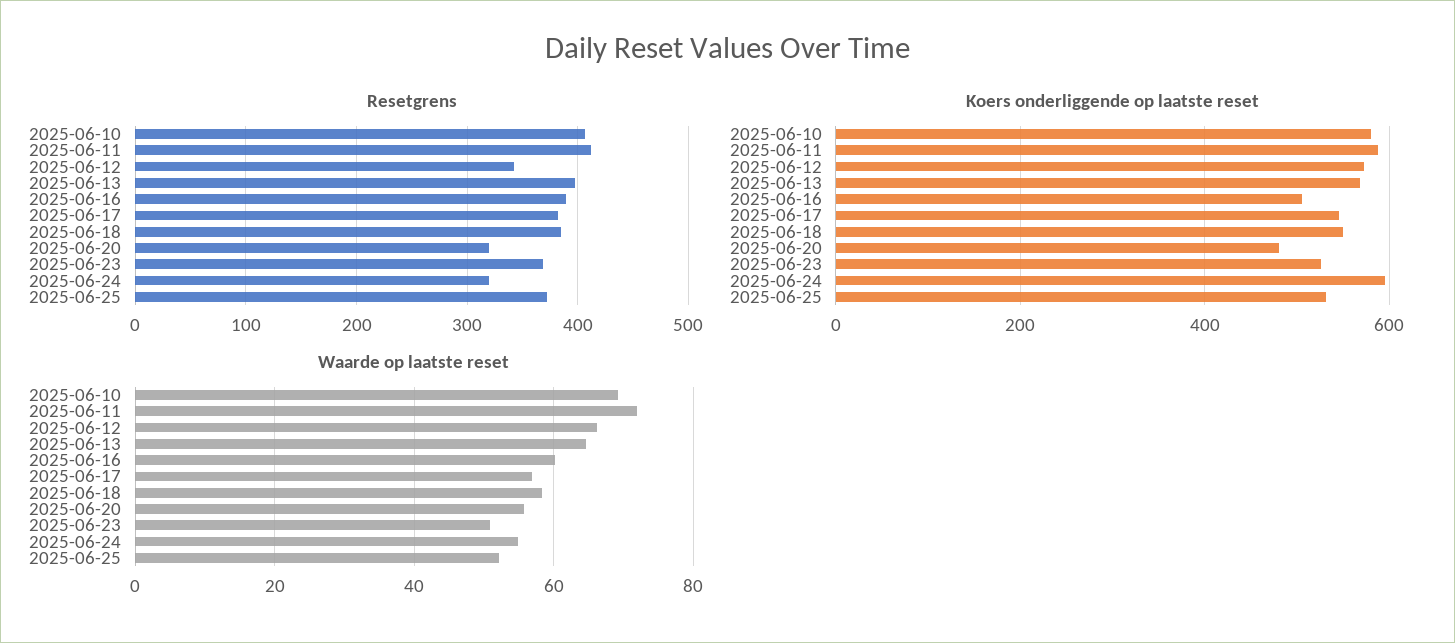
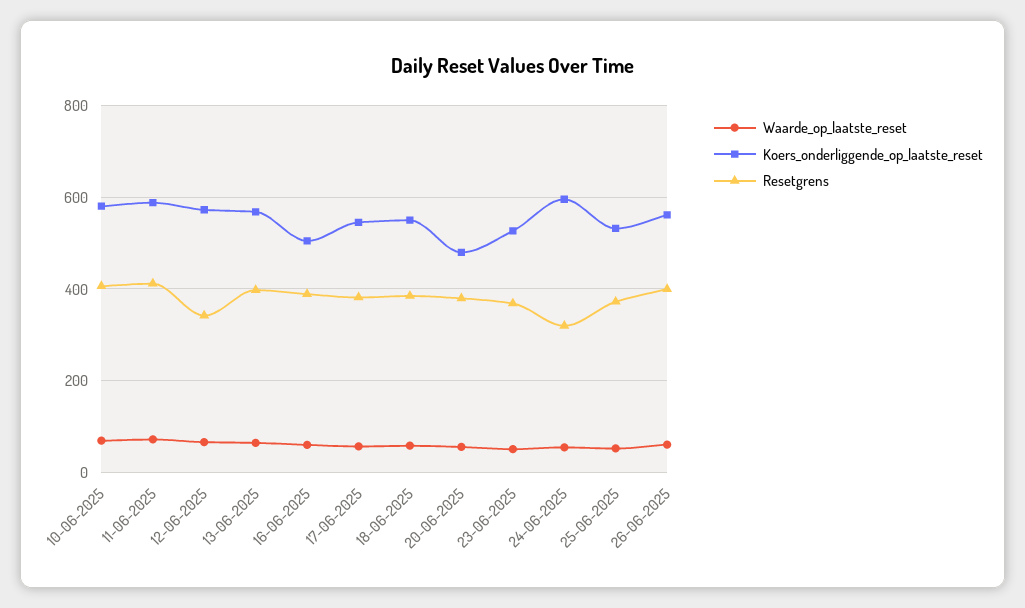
Resetgrens, 2025-06-20: 320 -> 380
Waarde op laatste reset, 26-06-2025: none -> 60
Koers onderliggende op laatste reset, 26-06-2025: none -> 560
Resetgrens, 26-06-2025: none -> 400

